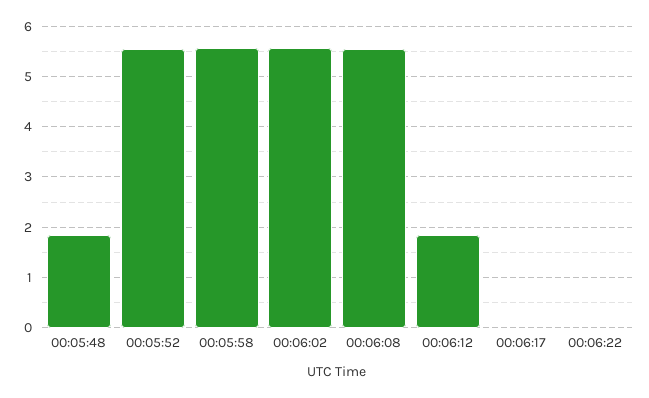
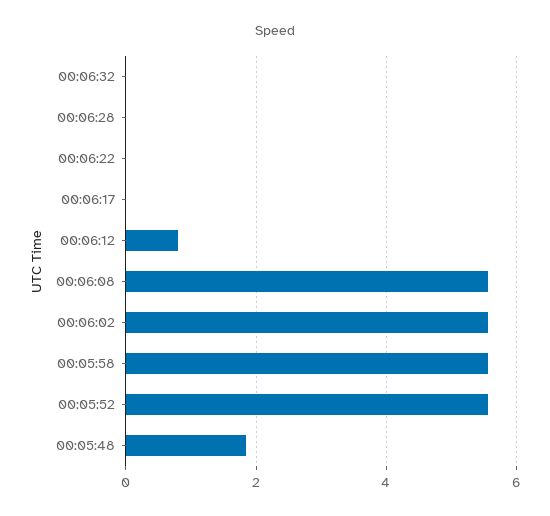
00:06:12: 1.8 -> 0.8
00:06:32: none -> 0
00:06:28: none -> 0

